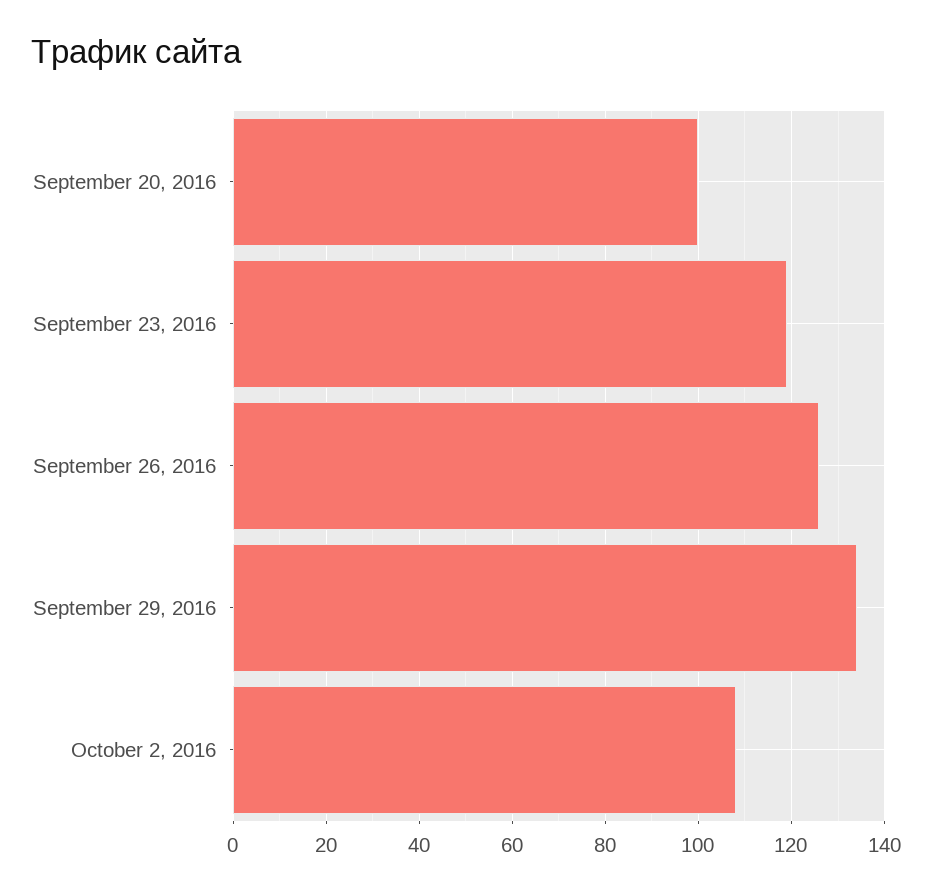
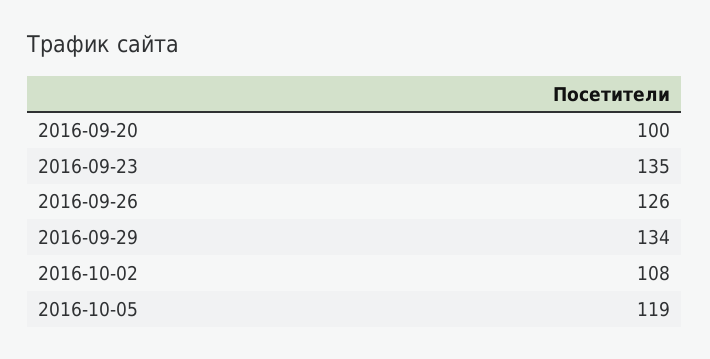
September 23, 2016: 120 -> 135
2016-10-05: none -> 119

